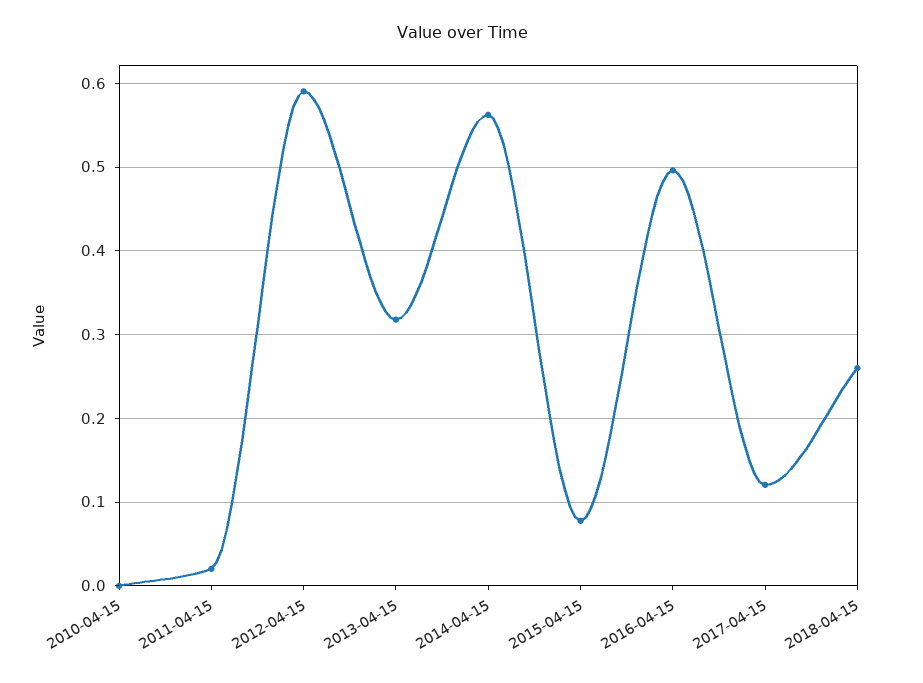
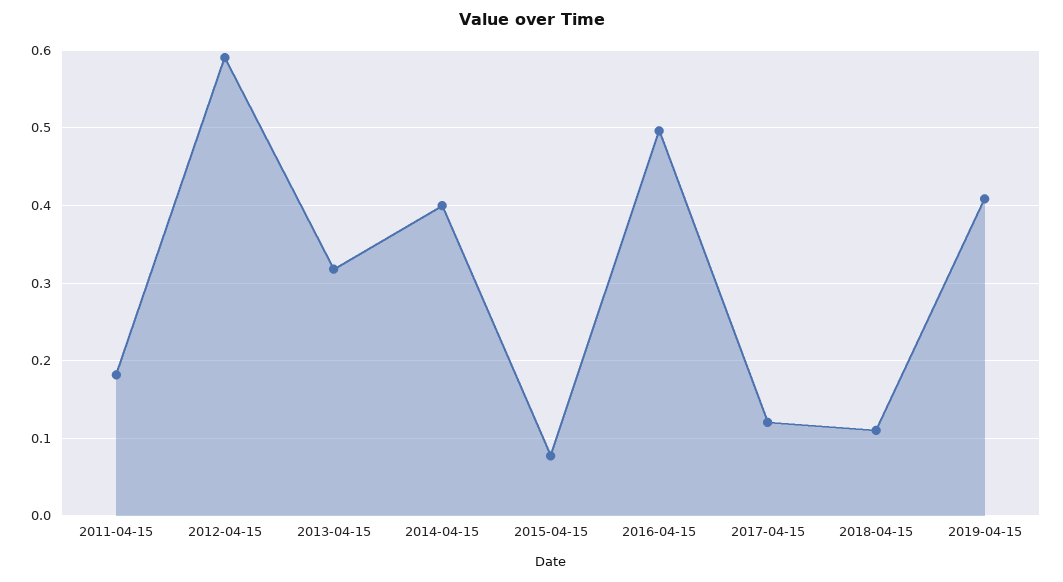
2010-04-15: 0 -> none
2011-04-15: 0.02 -> 0.18
2014-04-15: 0.56 -> 0.4
2018-04-15: 0.26 -> 0.11
2019-04-15: none -> 0.41

